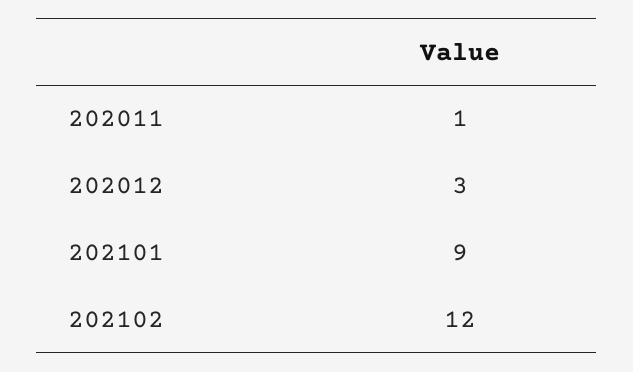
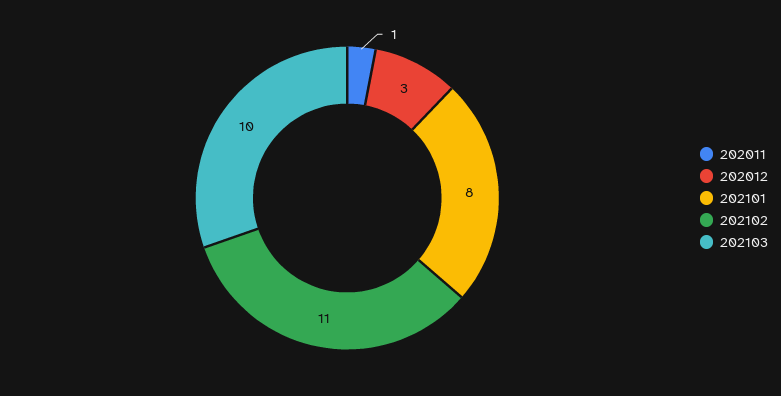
202101: 9 -> 8
202102: 12 -> 11
202103: none -> 10

